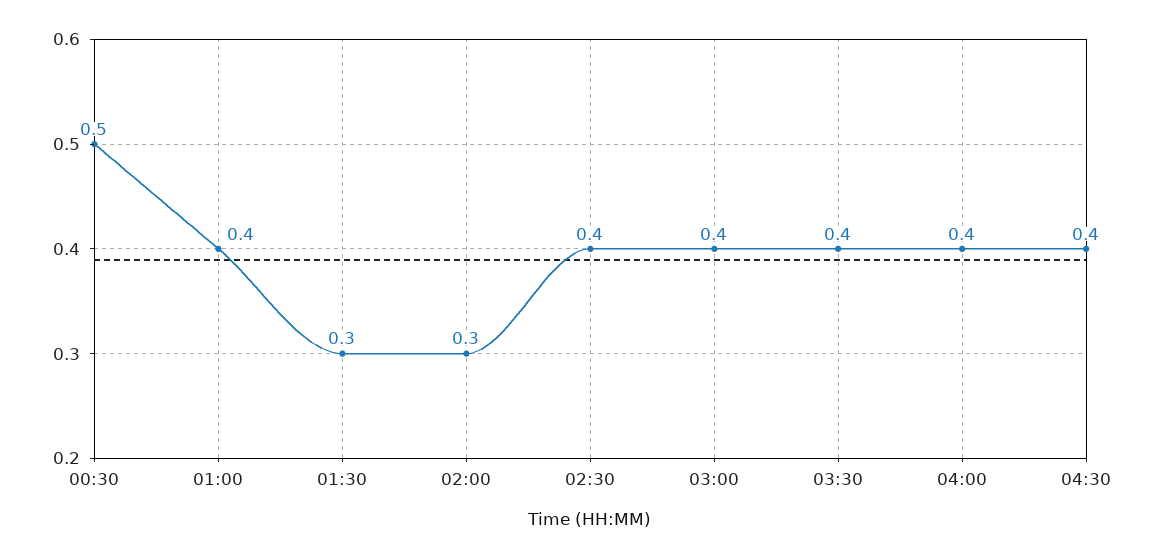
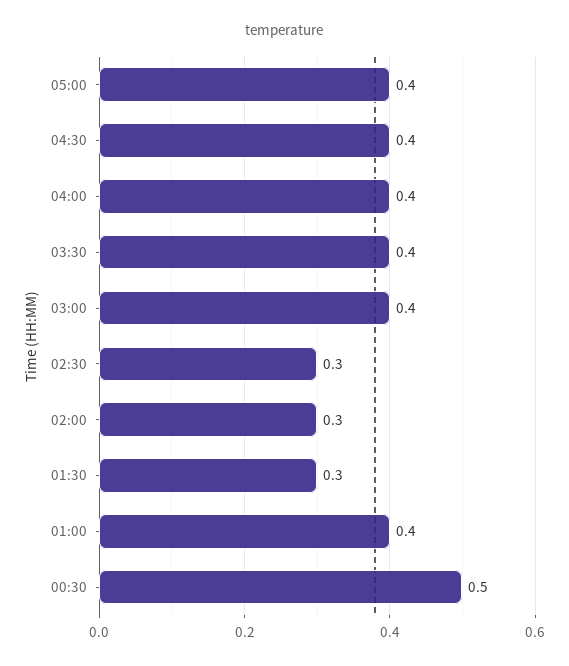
02:30: 0.4 -> 0.3
05:00: none -> 0.4

